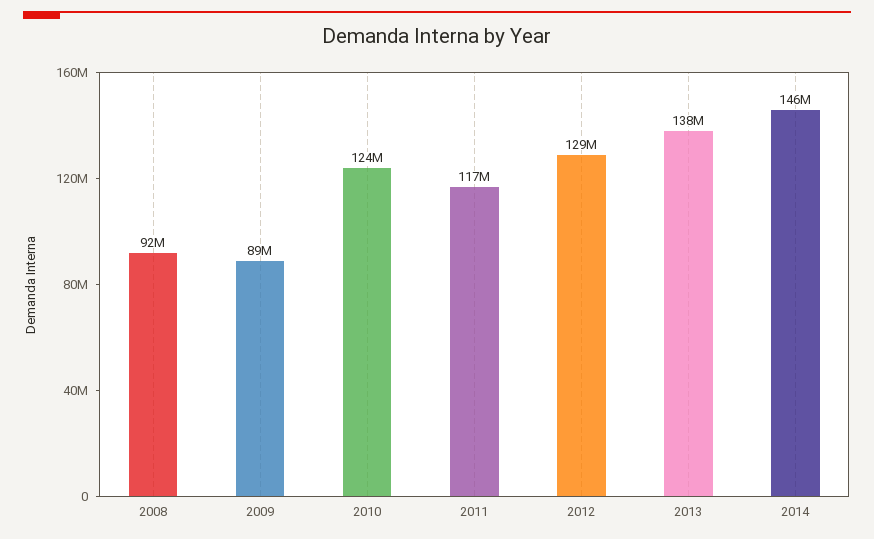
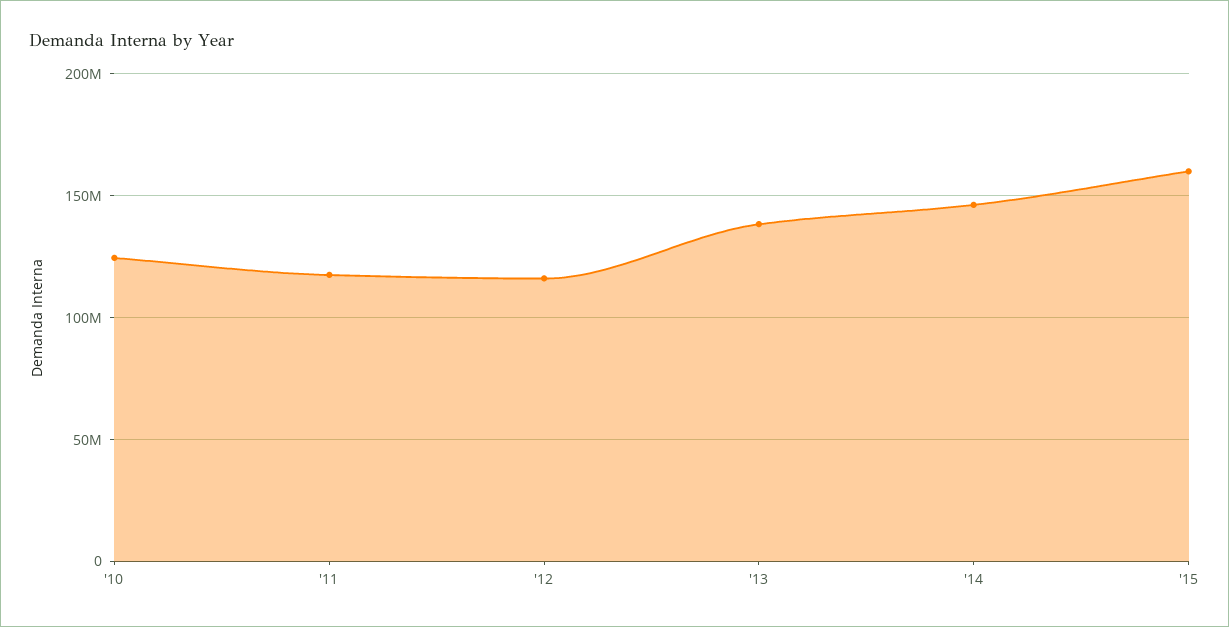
2008: 92000000 -> none
2009: 89000000 -> none
2012: 129000000 -> 115000000
'15: none -> 160000000

